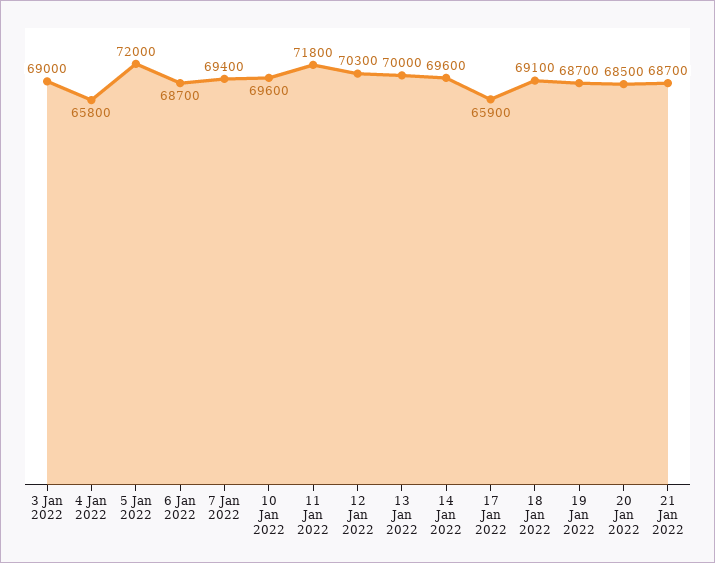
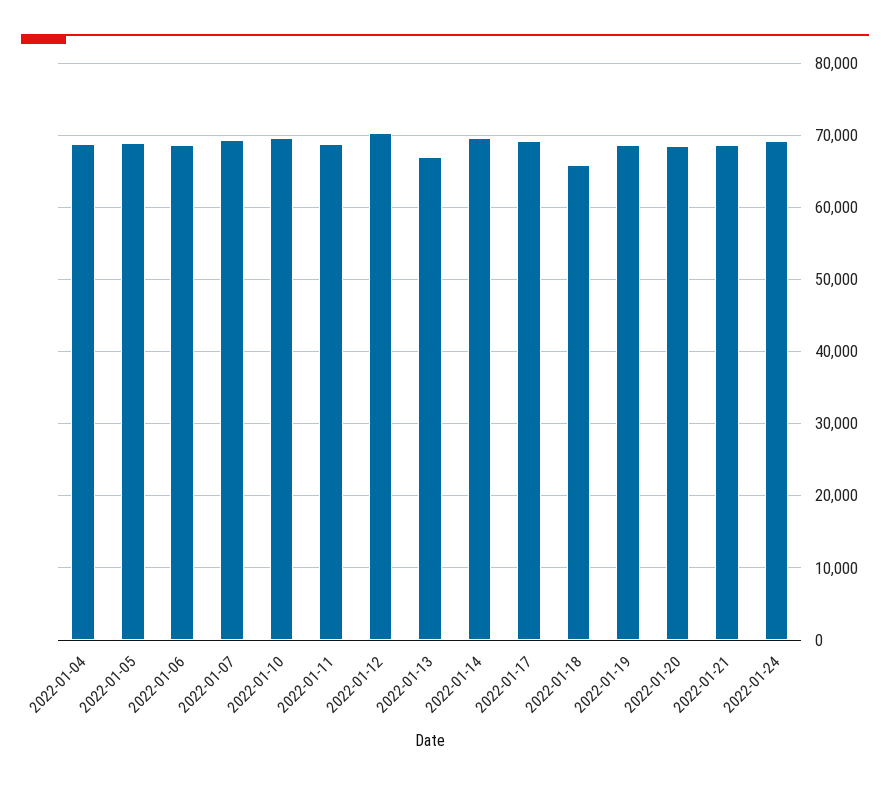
3 Jan 2022: 69000 -> none
4 Jan 2022: 65800 -> 69000
5 Jan 2022: 72000 -> 69000
11 Jan 2022: 71800 -> 69000
13 Jan 2022: 70000 -> 67000
17 Jan 2022: 65900 -> 69000
18 Jan 2022: 69100 -> 66000
2022-01-24: none -> 69000

